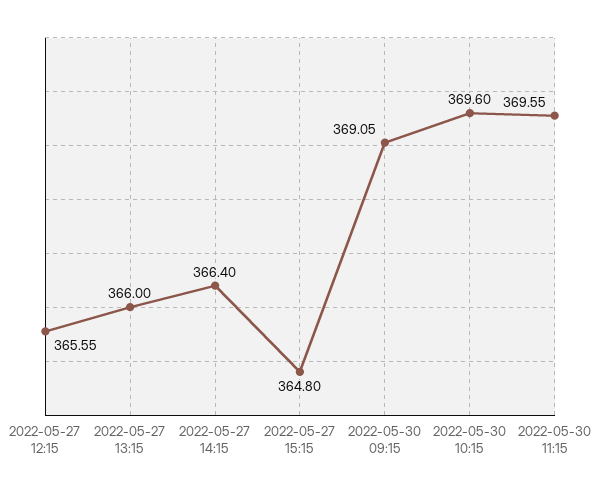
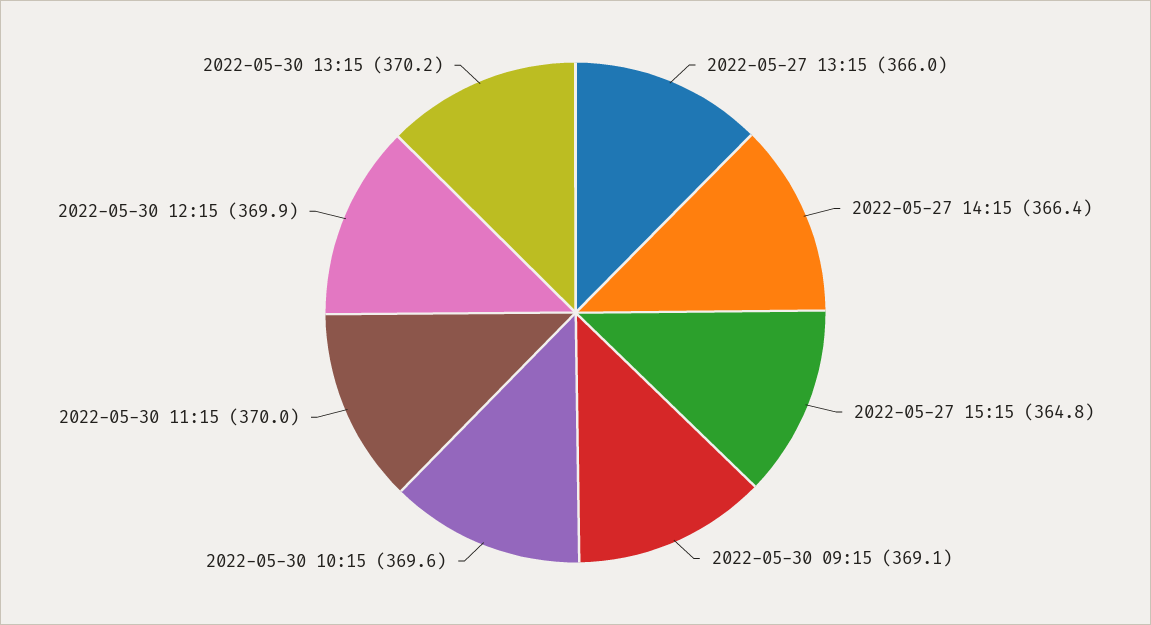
2022-05-27 12:15: 365.55 -> none
2022-05-30 11:15: 369.55 -> 370
2022-05-30 12:15: none -> 369.9
2022-05-30 13:15: none -> 370.2

